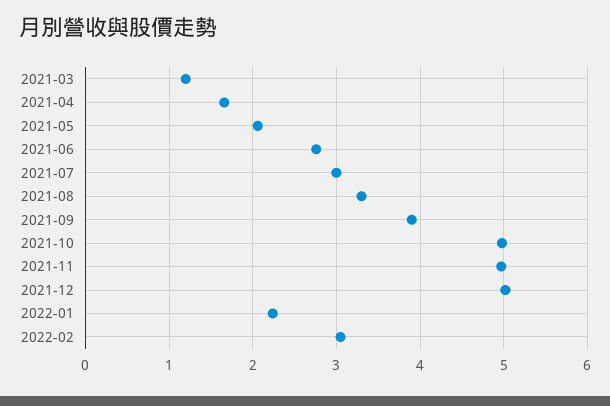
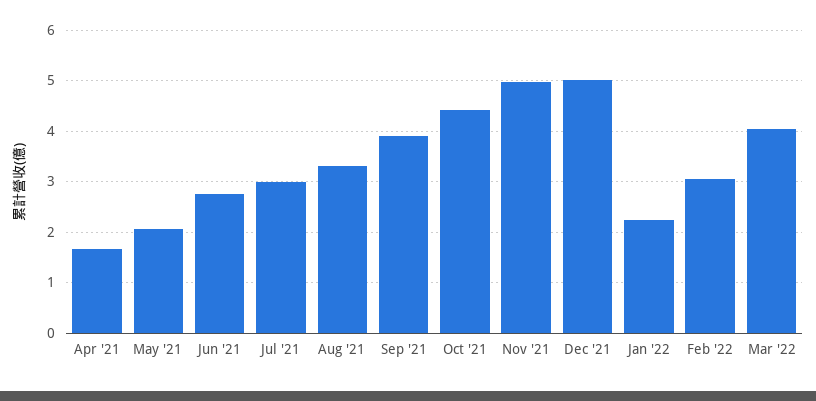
2021-03: 1.2 -> none
2021-10: 5 -> 4.4
Mar '22: none -> 4

